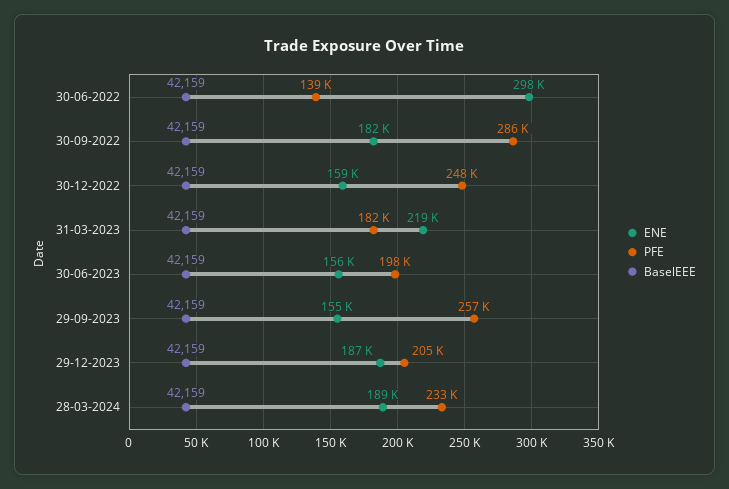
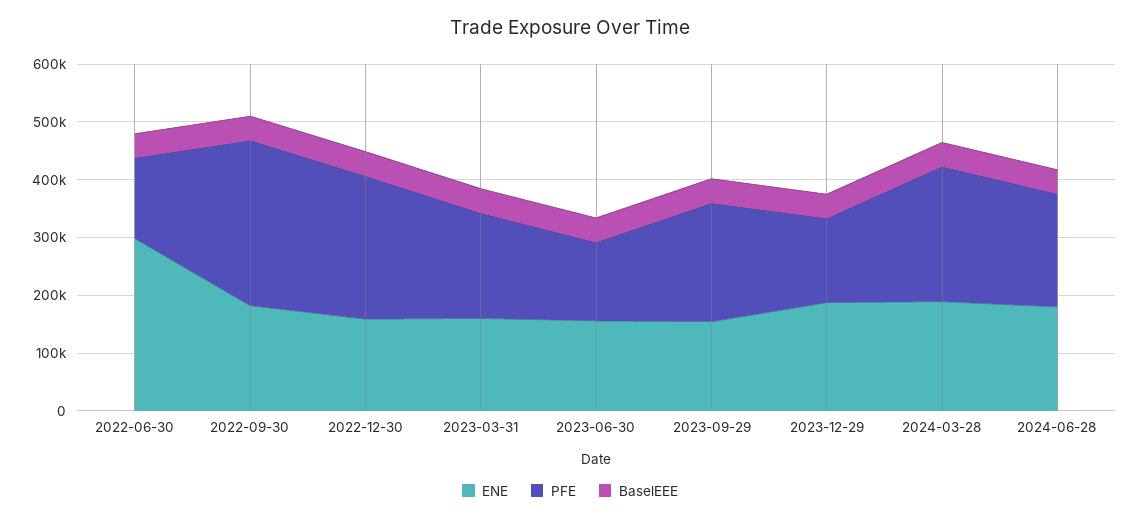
ENE, 31-03-2023: 219000 -> 160000
PFE, 30-06-2023: 198000 -> 140000
PFE, 29-09-2023: 257000 -> 200000
PFE, 29-12-2023: 205000 -> 140000
ENE, 2024-06-28: none -> 180000
PFE, 2024-06-28: none -> 200000
BaselEEE, 2024-06-28: none -> 40000

